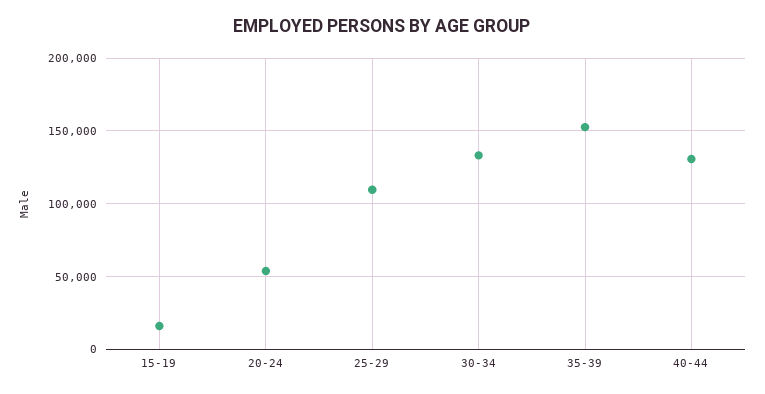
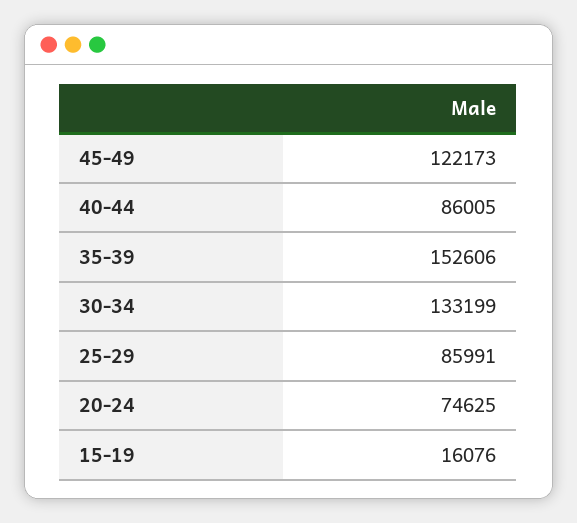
20-24: 55000 -> 74625
25-29: 110000 -> 85991
40-44: 130000 -> 86005
45-49: none -> 122173

